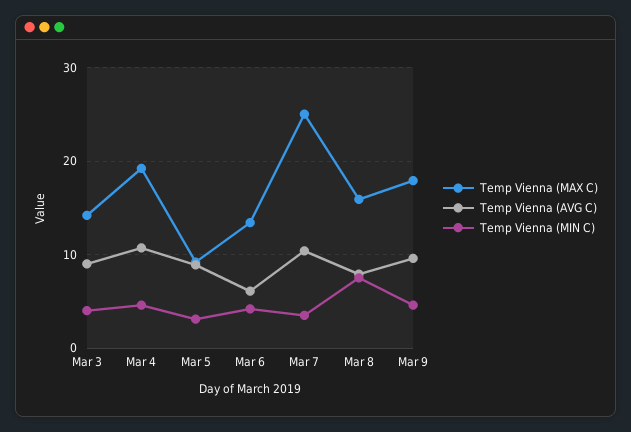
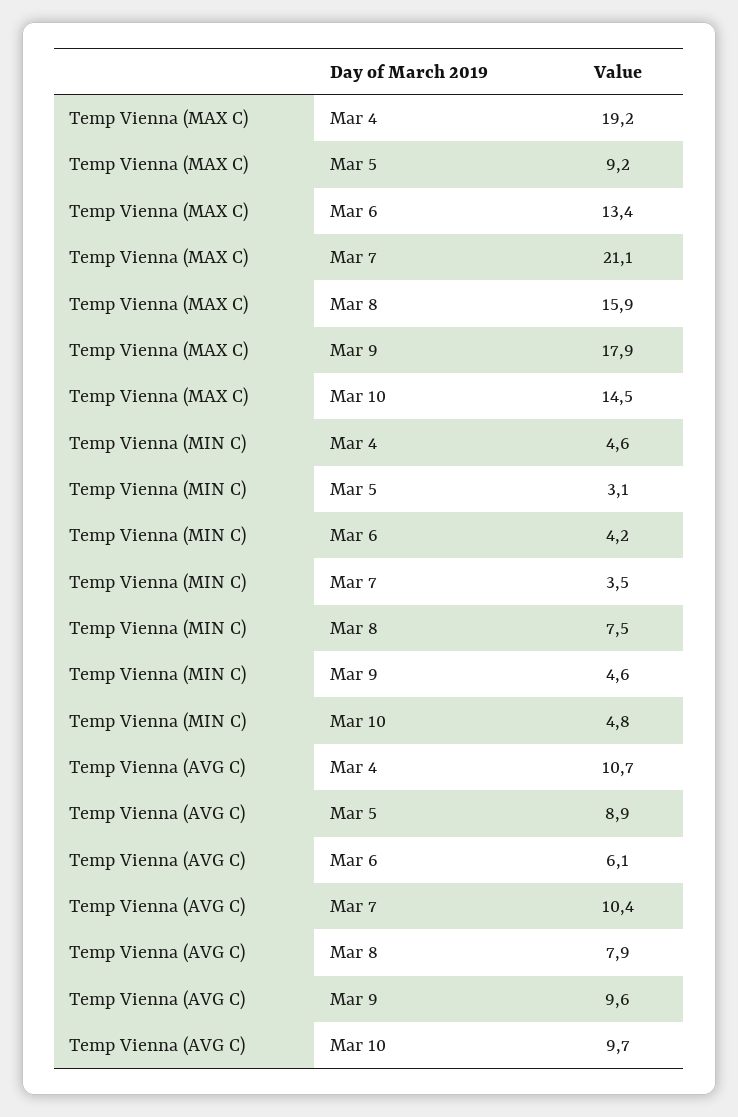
Temp Vienna (MAX C), Mar 3: 14 -> none
Temp Vienna (AVG C), Mar 3: 9 -> none
Temp Vienna (MIN C), Mar 3: 4 -> none
Temp Vienna (MAX C), Mar 7: 25 -> 21.1
Temp Vienna (MAX C), Mar 10: none -> 14.5
Temp Vienna (MIN C), Mar 10: none -> 4.8
Temp Vienna (AVG C), Mar 10: none -> 9.7

